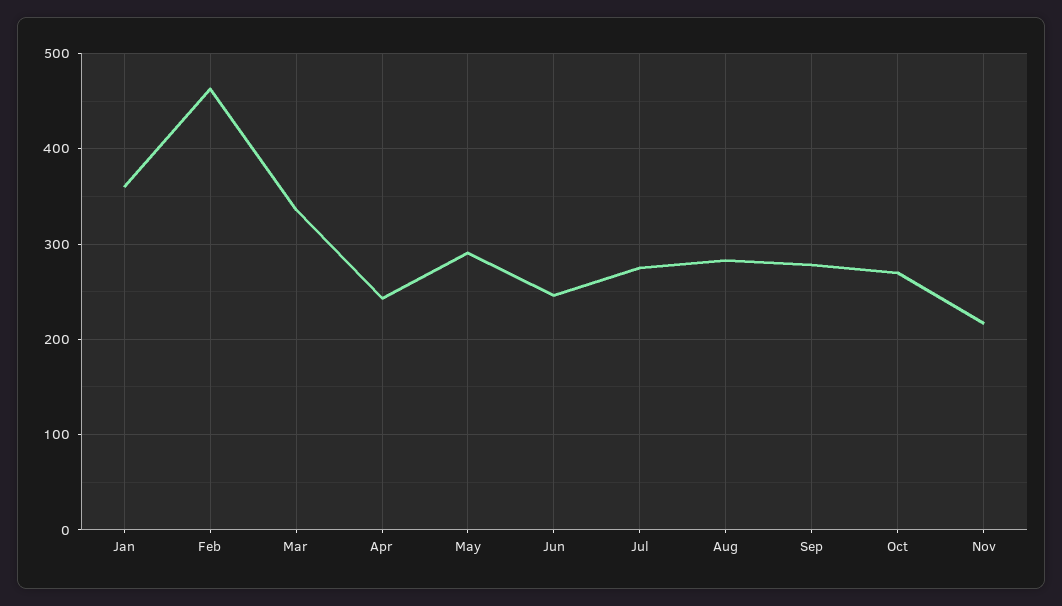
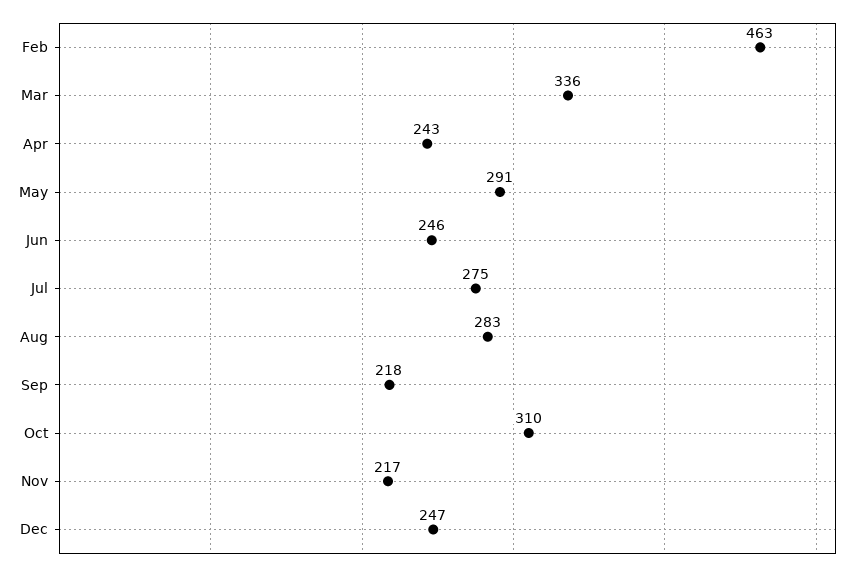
Jan: 360 -> none
Sep: 280 -> 218
Oct: 270 -> 310
Dec: none -> 247

